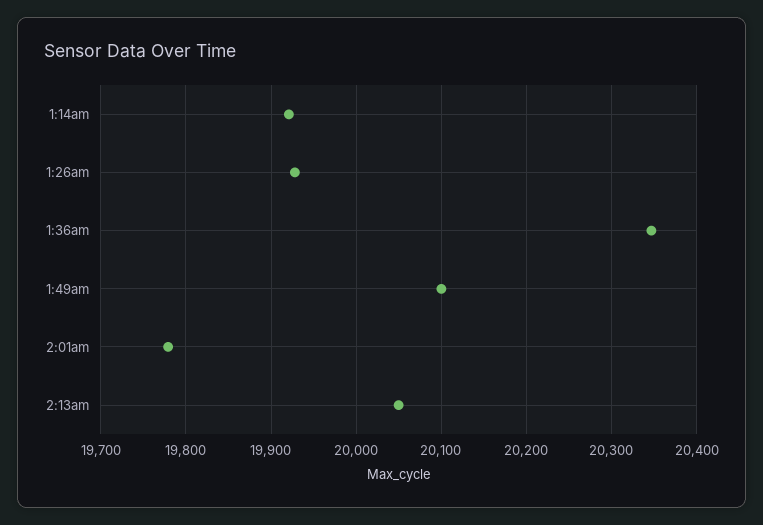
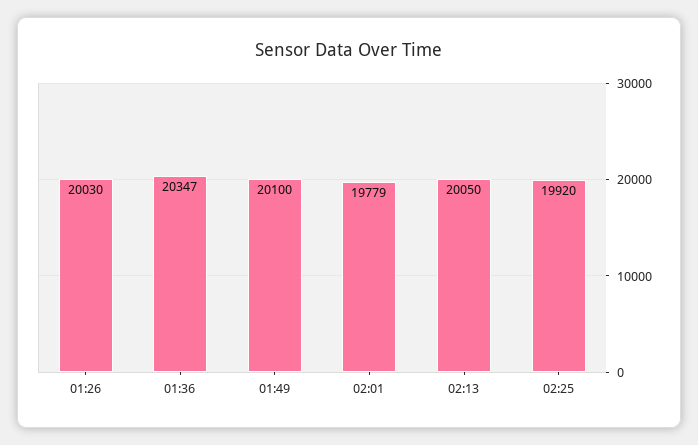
1:14am: 19920 -> none
1:26am: 19930 -> 20030
02:25: none -> 19920

